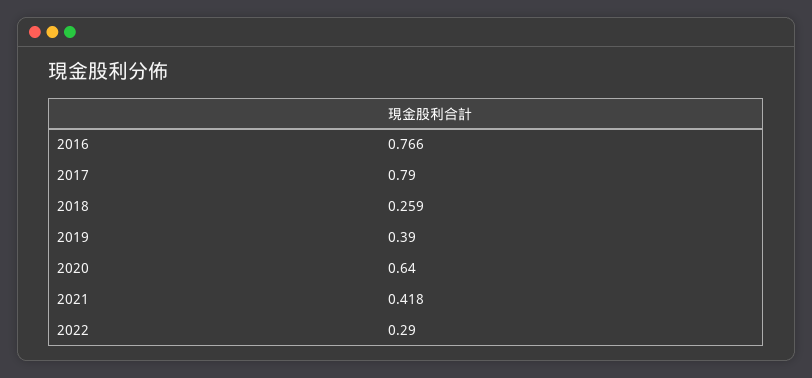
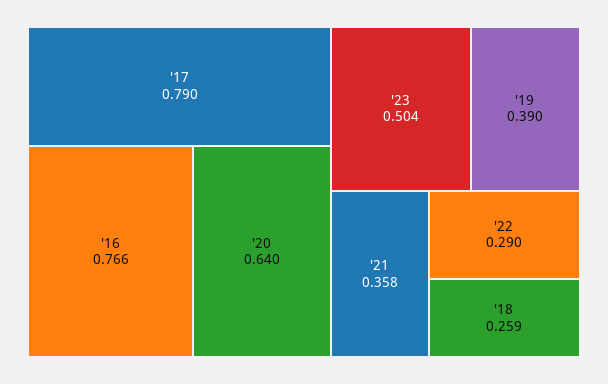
2021: 0.418 -> 0.358
'23: none -> 0.504

